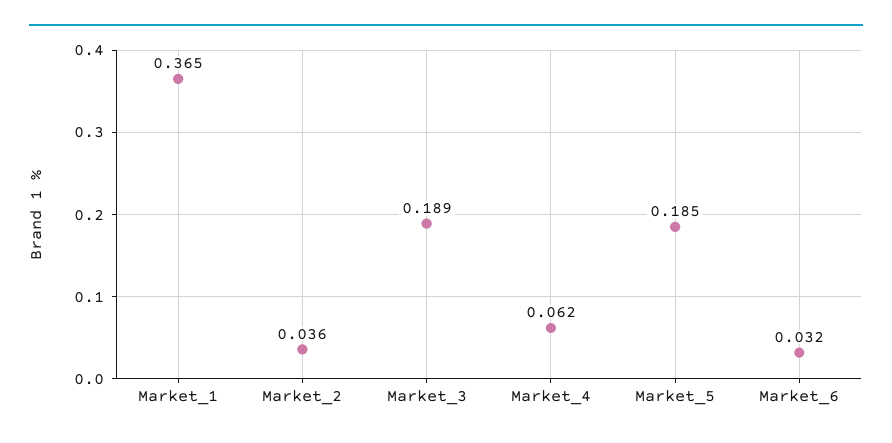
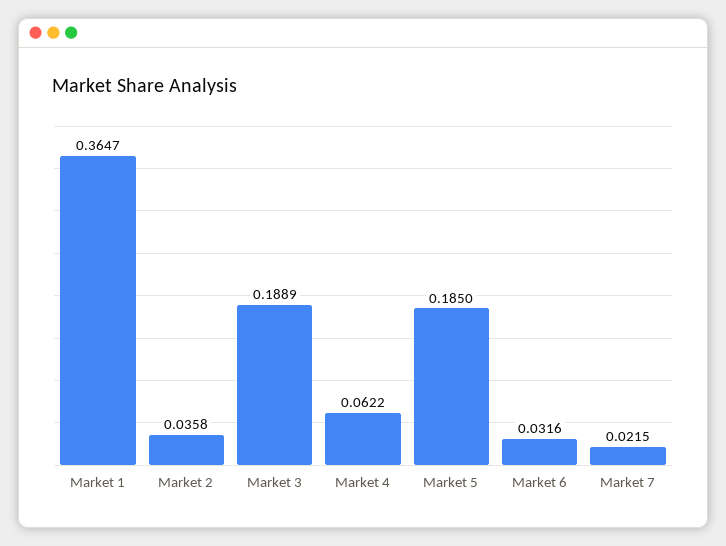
Market 7: none -> 0.0215

